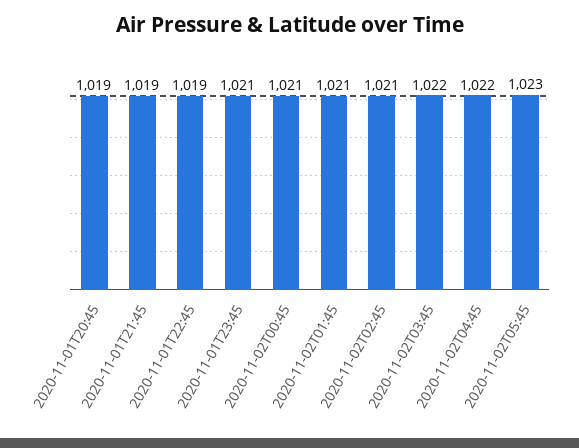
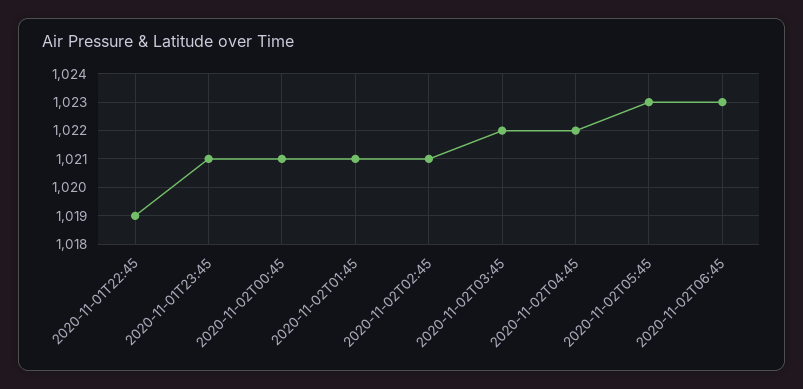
2020-11-01T20:45: 1019 -> none
2020-11-01T21:45: 1019 -> none
2020-11-02T06:45: none -> 1023

